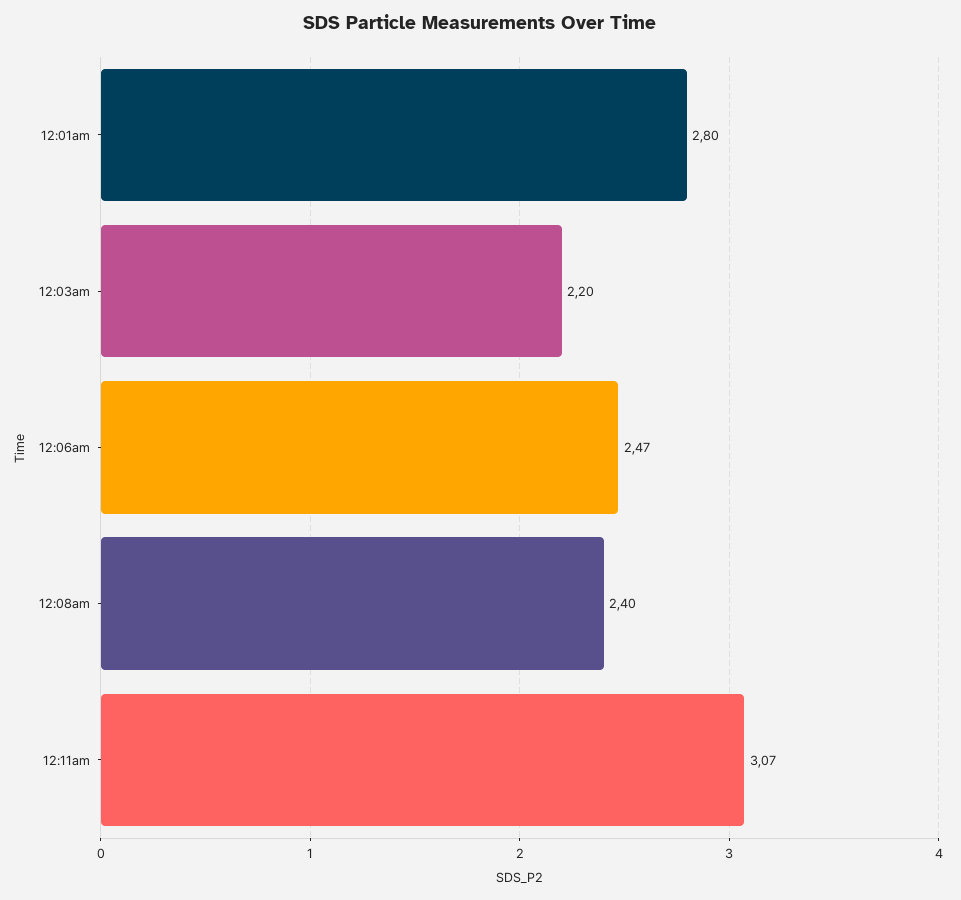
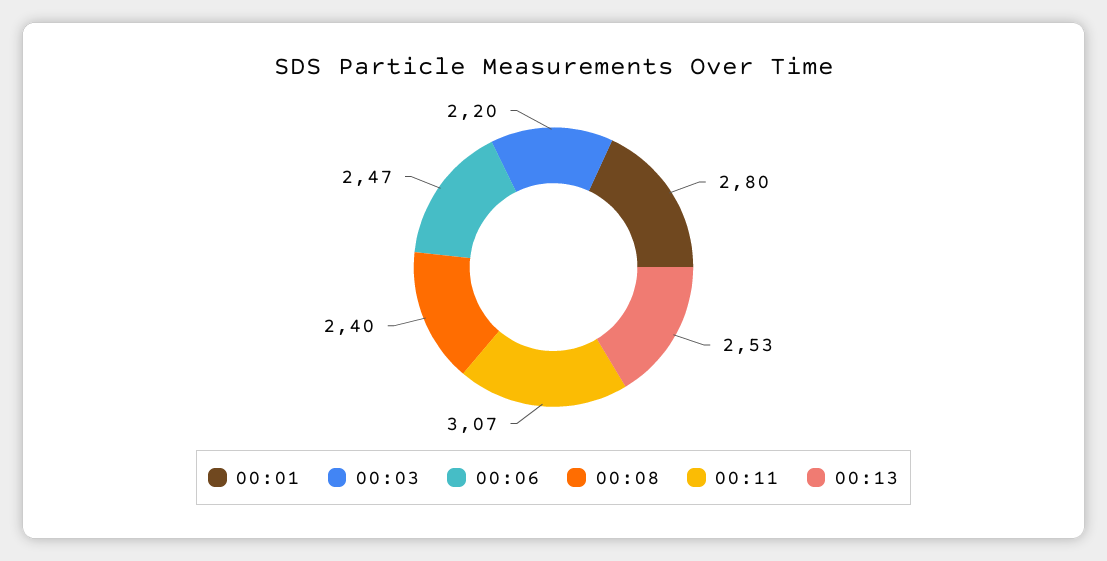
00:13: none -> 2.53

